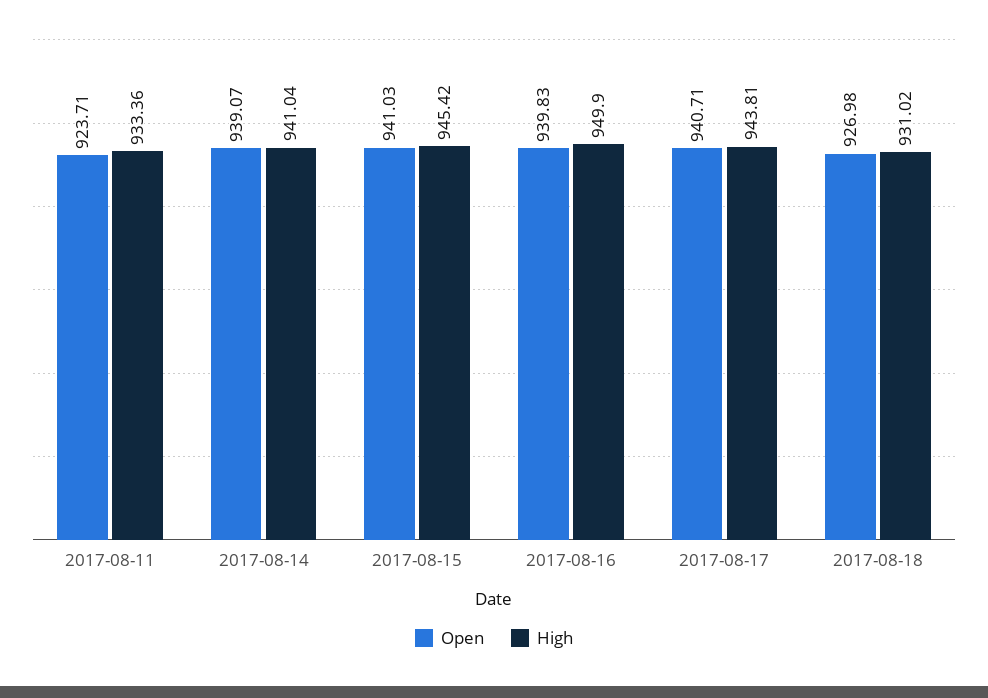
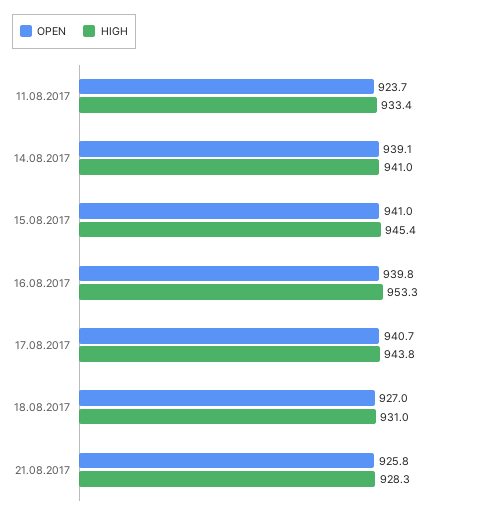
High, 2017-08-16: 949.9 -> 953.3
Open, 21.08.2017: none -> 925.8
High, 21.08.2017: none -> 928.3

